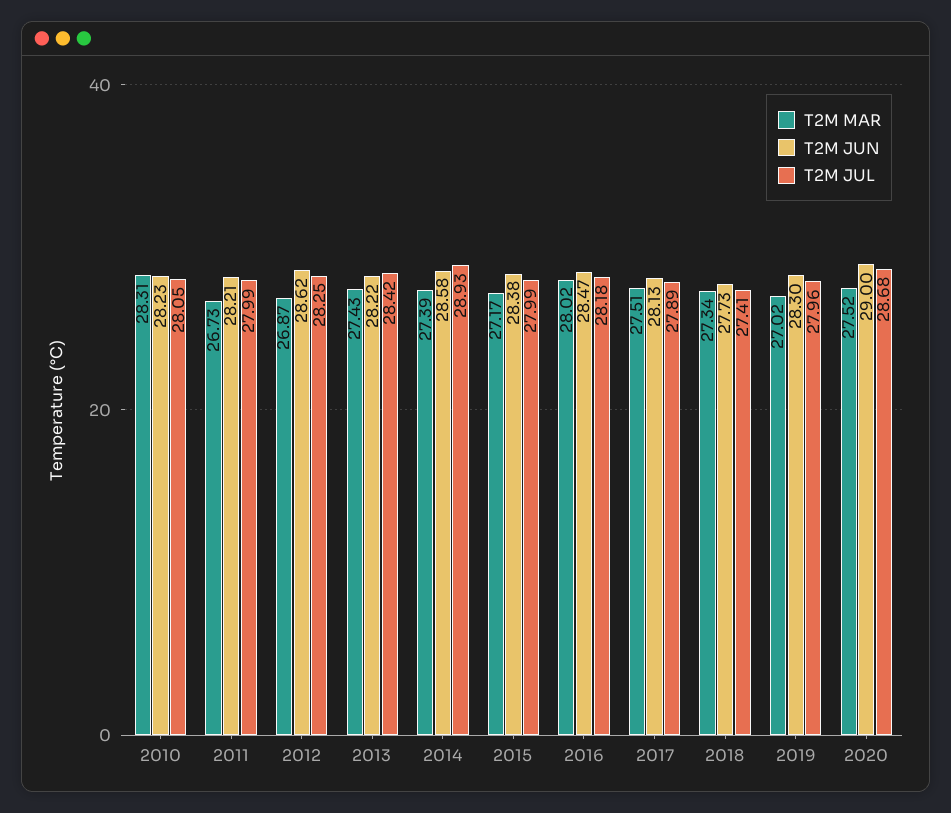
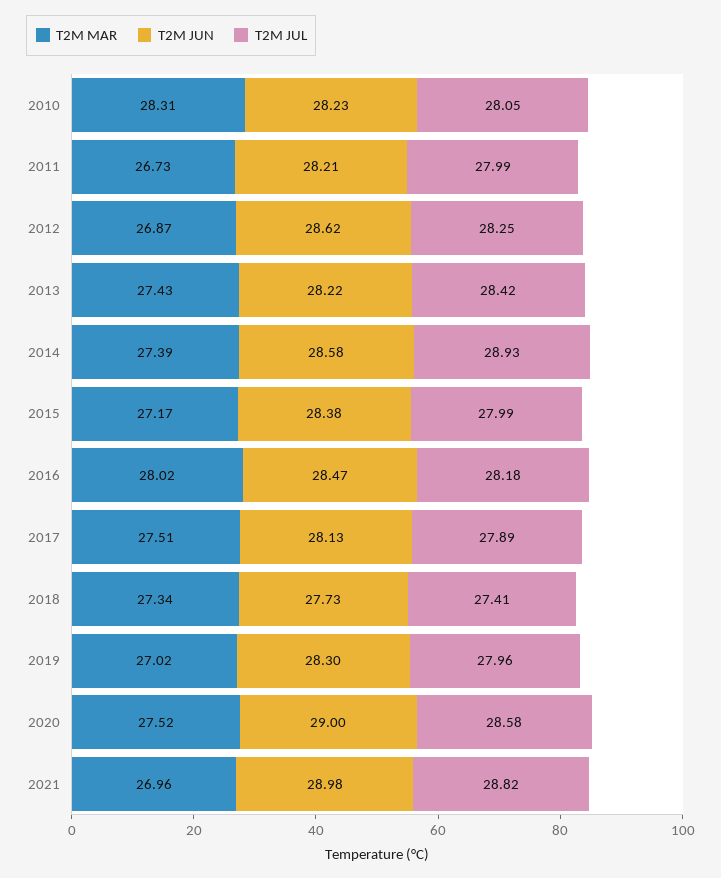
T2M JUL, 2020: 28.68 -> 28.58
T2M MAR, 2021: none -> 26.96
T2M JUN, 2021: none -> 28.98
T2M JUL, 2021: none -> 28.82

